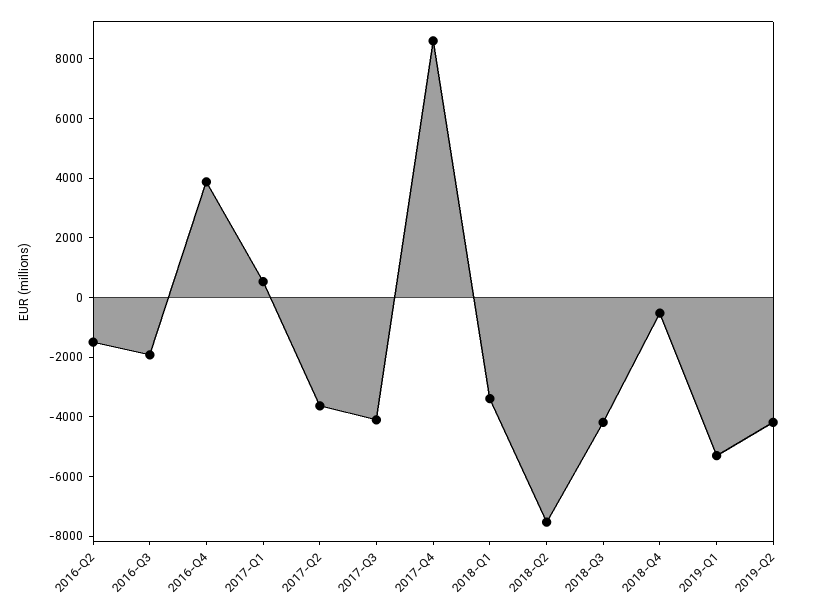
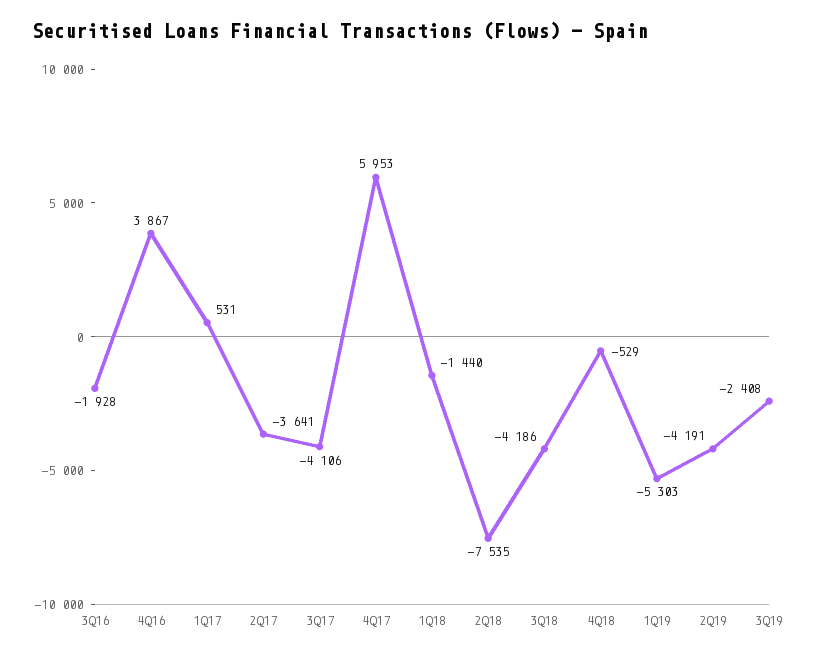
2016-Q2: -1500 -> none
2017-Q4: 8500 -> 5953
2018-Q1: -3500 -> -1440
3Q19: none -> -2408

